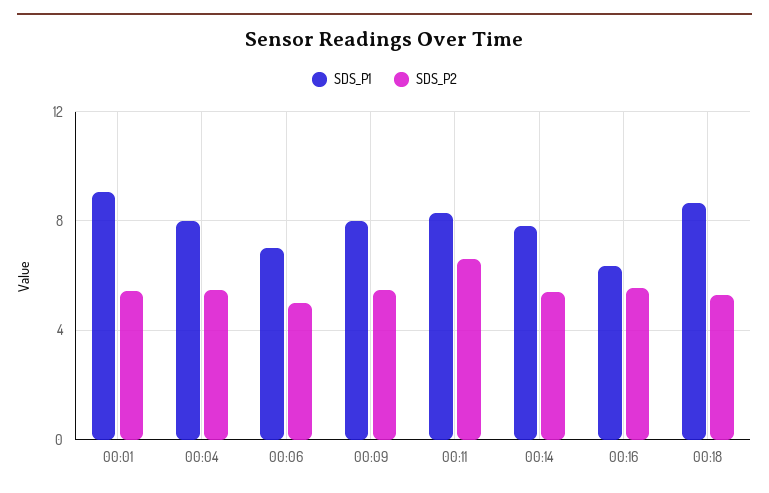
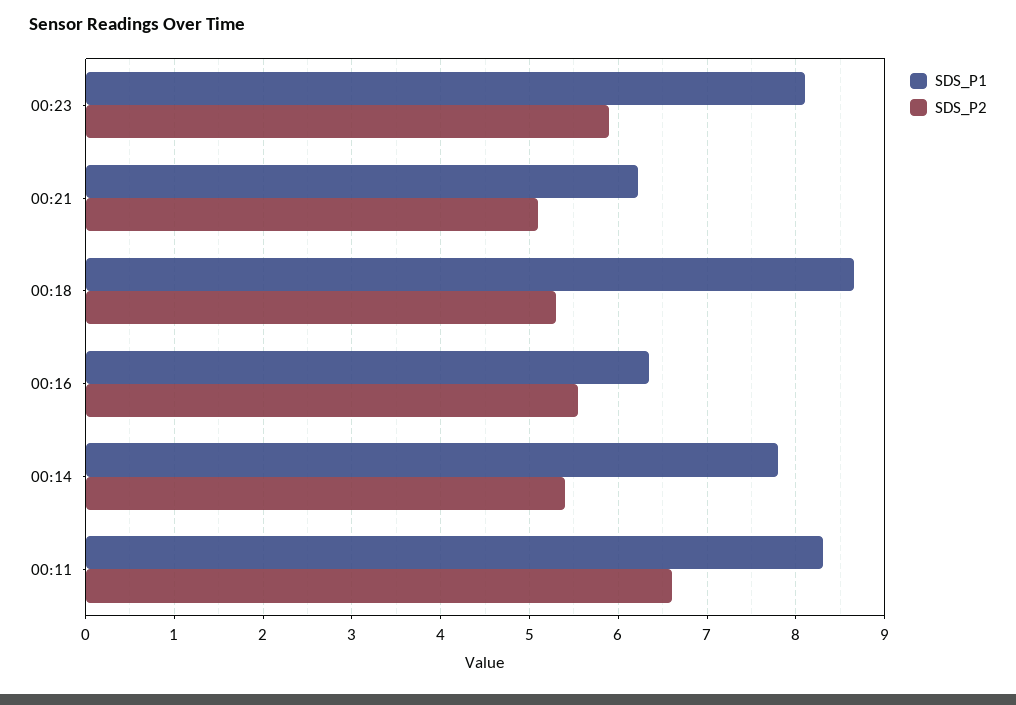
SDS_P1, 00:01: 9 -> none
SDS_P2, 00:01: 5.5 -> none
SDS_P1, 00:04: 8 -> none
SDS_P2, 00:04: 5.5 -> none
SDS_P1, 00:06: 7 -> none
SDS_P2, 00:06: 5 -> none
SDS_P1, 00:09: 8 -> none
SDS_P2, 00:09: 5.5 -> none
SDS_P1, 00:23: none -> 8.1
SDS_P2, 00:23: none -> 5.9
SDS_P1, 00:21: none -> 6.2
SDS_P2, 00:21: none -> 5.1

